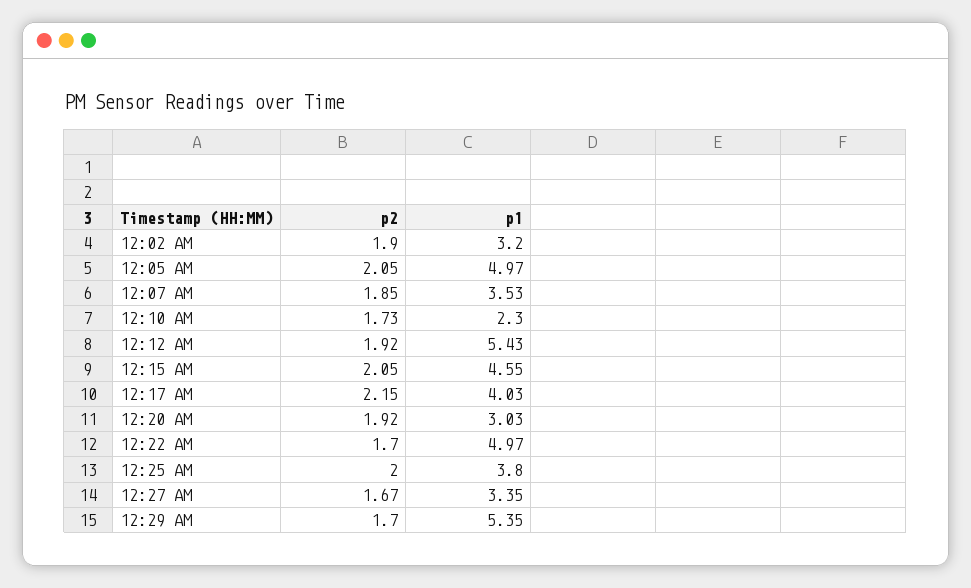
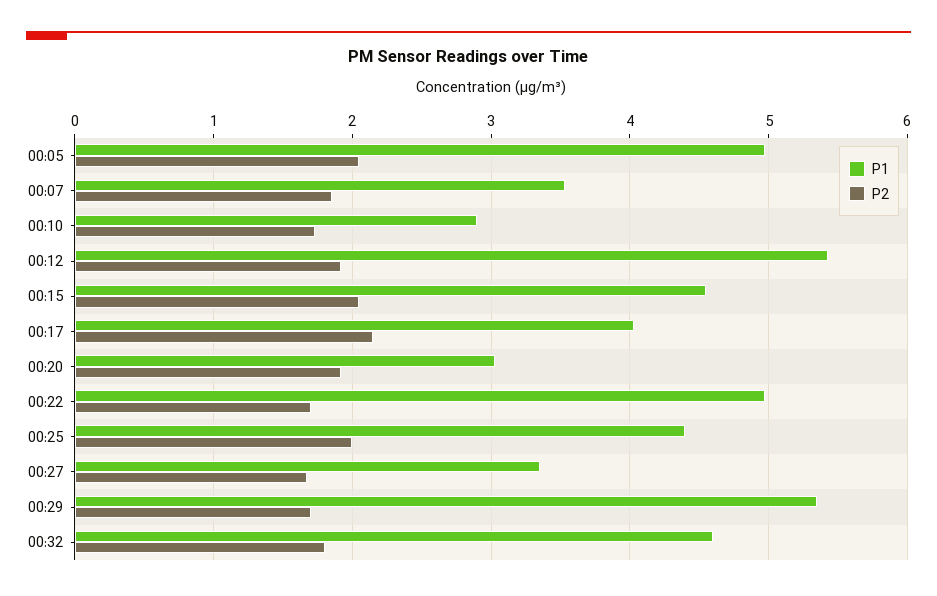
p2, 12:02 AM: 1.9 -> none
p1, 12:02 AM: 3.2 -> none
p1, 12:10 AM: 2.3 -> 2.9
p1, 12:25 AM: 3.8 -> 4.4
p1, 00:32: none -> 4.6
p2, 00:32: none -> 1.8

